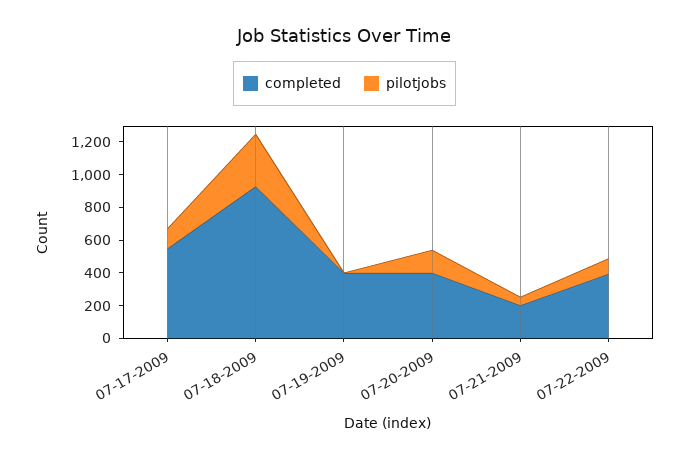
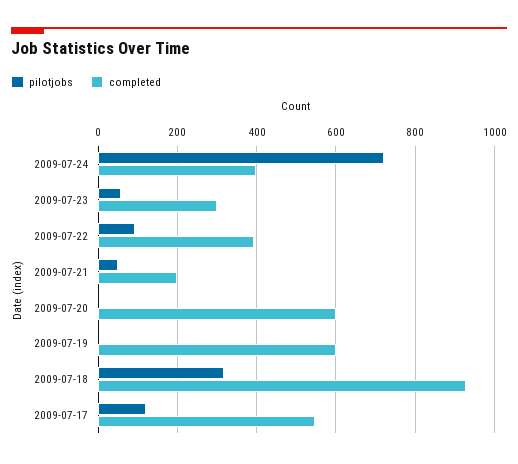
completed, 07-19-2009: 400 -> 600
completed, 07-20-2009: 400 -> 600
pilotjobs, 07-20-2009: 150 -> 0
pilotjobs, 2009-07-24: none -> 720
completed, 2009-07-24: none -> 400
pilotjobs, 2009-07-23: none -> 60
completed, 2009-07-23: none -> 300

